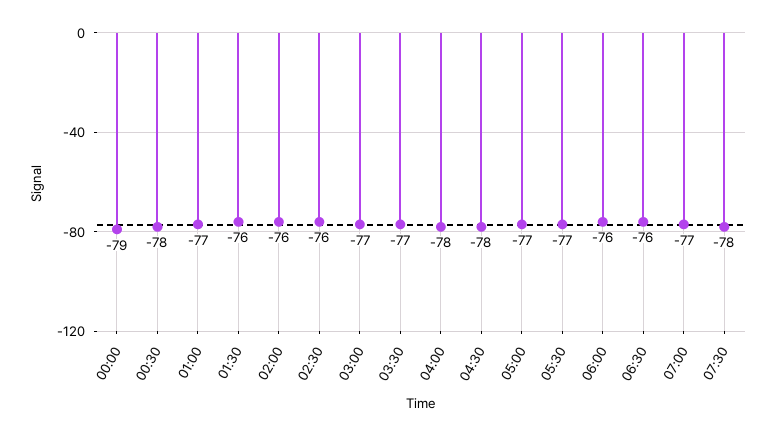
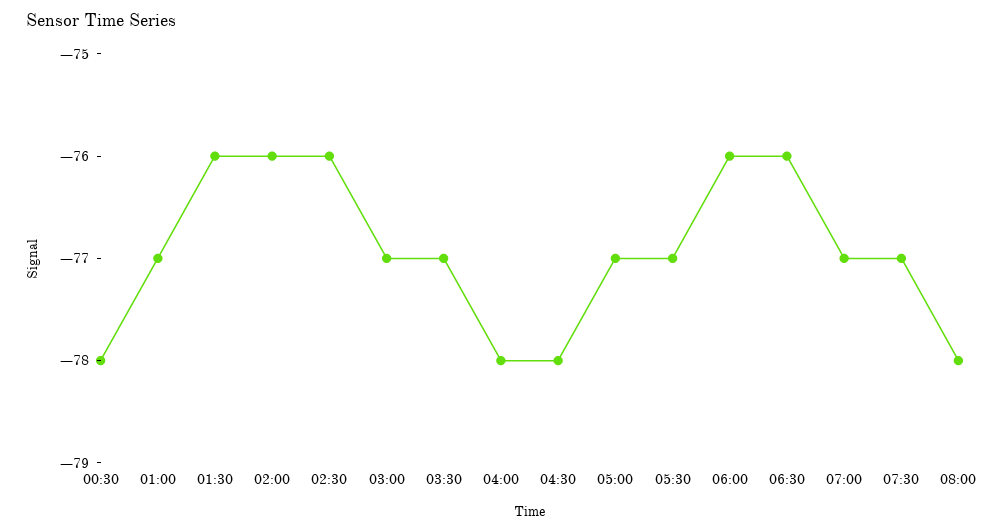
00:00: -79 -> none
07:30: -78 -> -77
08:00: none -> -78

